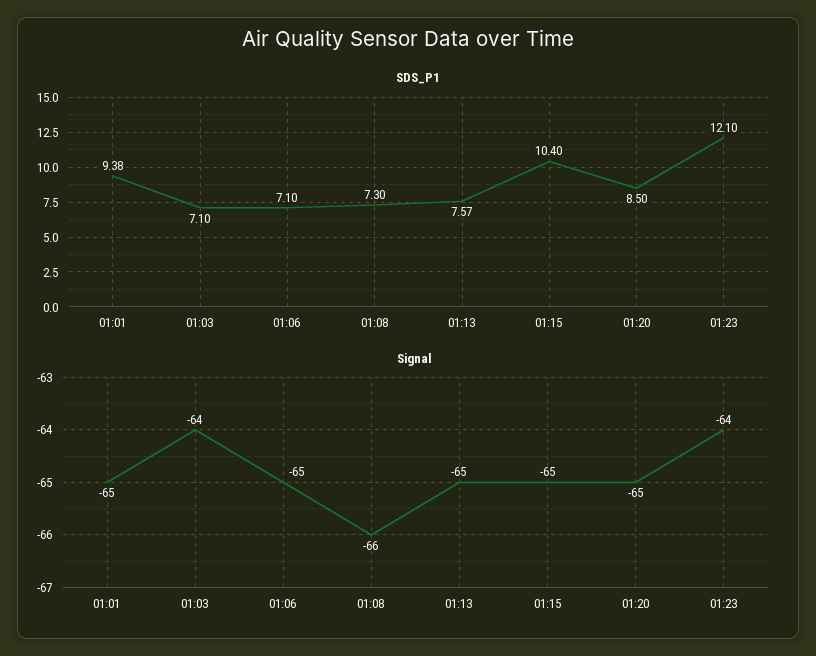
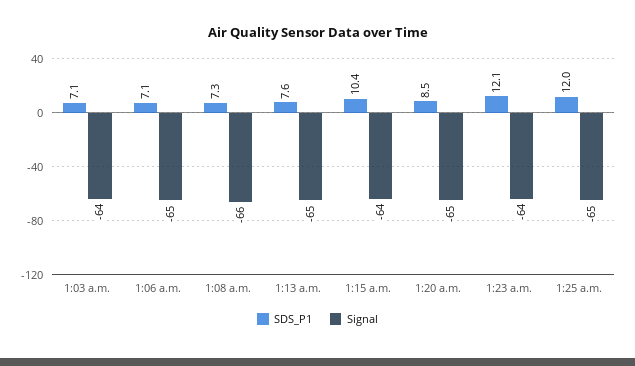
SDS_P1, 01:01: 9.38 -> none
Signal, 01:01: -65 -> none
Signal, 01:15: -65 -> -64
SDS_P1, 1:25 a.m.: none -> 12
Signal, 1:25 a.m.: none -> -65

